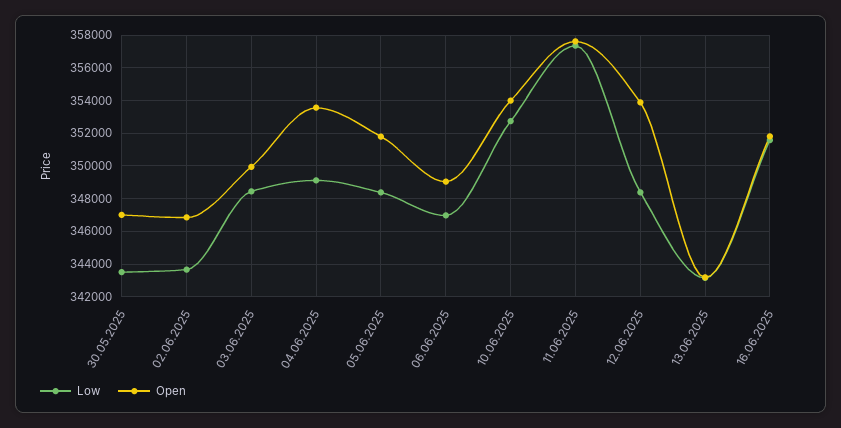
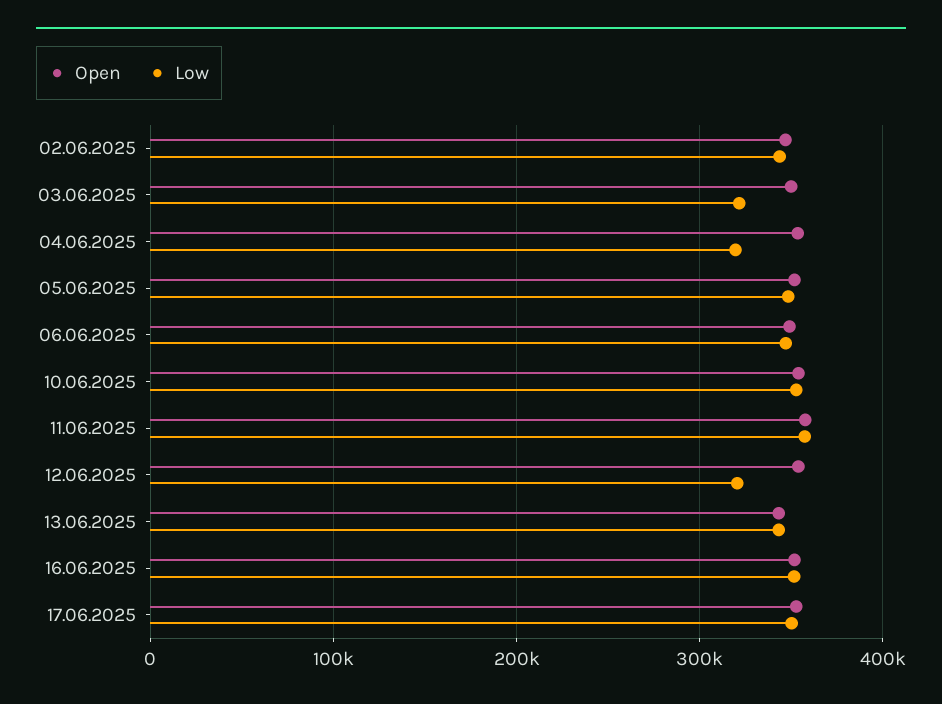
Low, 30.05.2025: 343500 -> none
Open, 30.05.2025: 347000 -> none
Low, 03.06.2025: 348500 -> 320000
Low, 04.06.2025: 349000 -> 320000
Low, 12.06.2025: 348500 -> 320000
Open, 17.06.2025: none -> 350000
Low, 17.06.2025: none -> 350000

